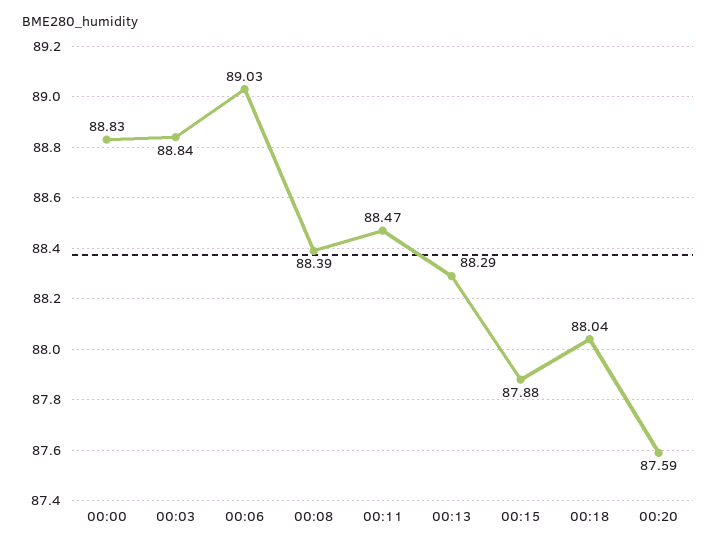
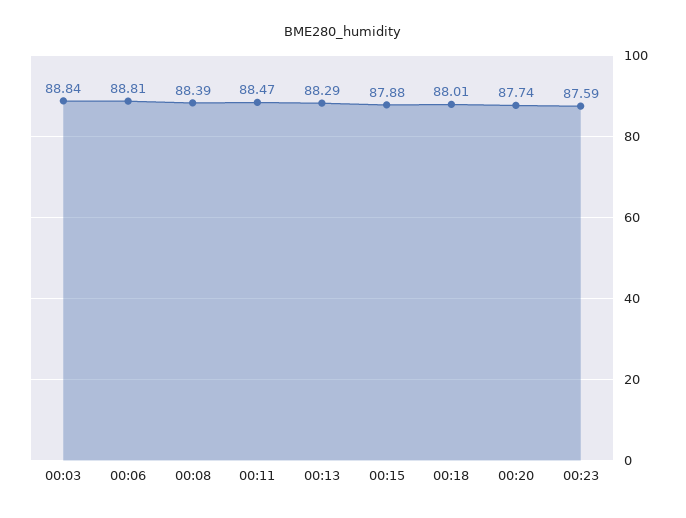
00:00: 88.83 -> none
00:06: 89.03 -> 88.81
00:18: 88.04 -> 88.01
00:20: 87.59 -> 87.74
00:23: none -> 87.59

